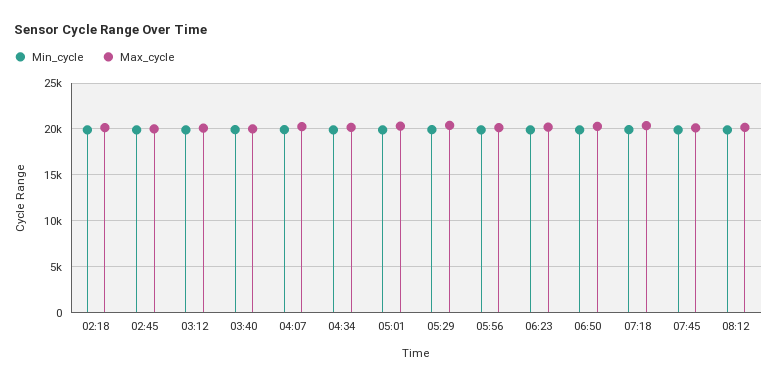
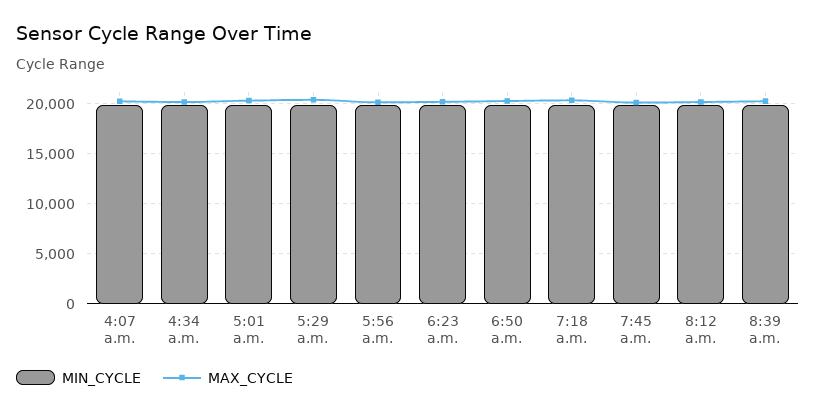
Min_cycle, 02:18: 20000 -> none
Max_cycle, 02:18: 20000 -> none
Min_cycle, 02:45: 20000 -> none
Max_cycle, 02:45: 20000 -> none
Min_cycle, 03:12: 20000 -> none
Max_cycle, 03:12: 20000 -> none
Min_cycle, 03:40: 20000 -> none
Max_cycle, 03:40: 20000 -> none
Min_cycle, 8:39 a.m.: none -> 20000
Max_cycle, 8:39 a.m.: none -> 20000

